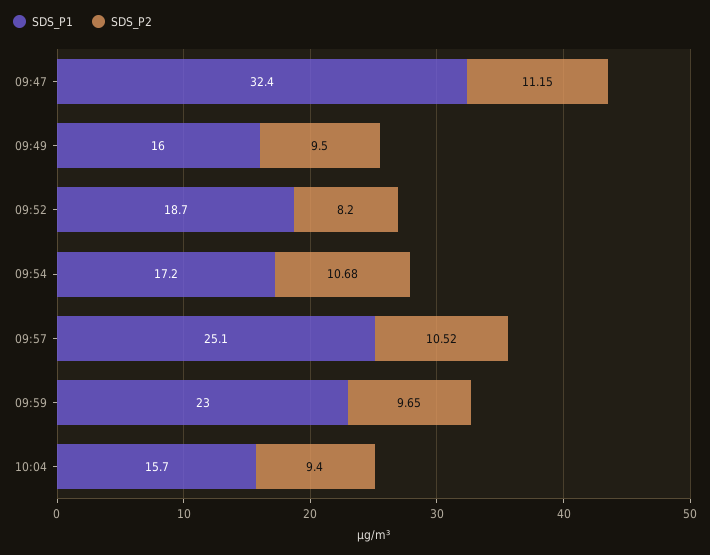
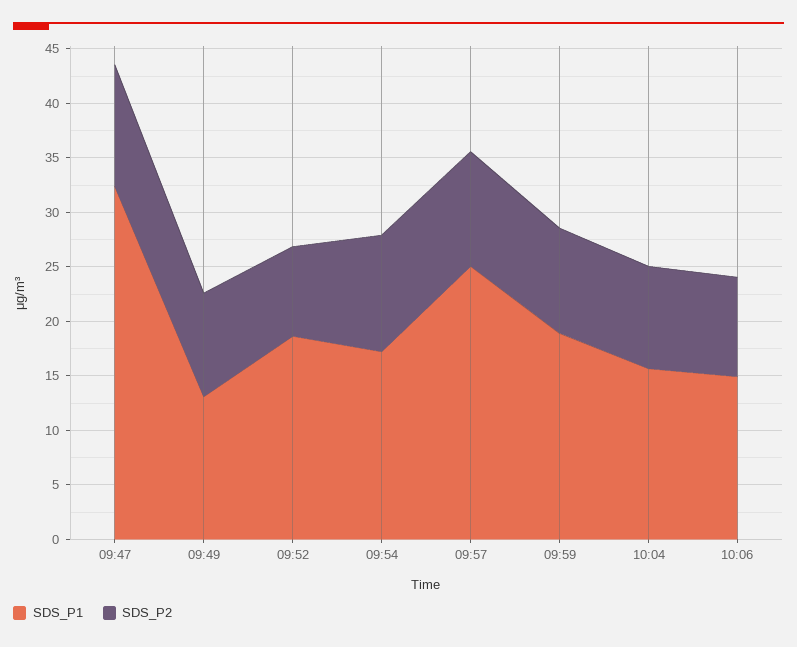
SDS_P1, 09:49: 16 -> 13
SDS_P1, 09:59: 23 -> 19
SDS_P1, 10:06: none -> 15
SDS_P2, 10:06: none -> 9

